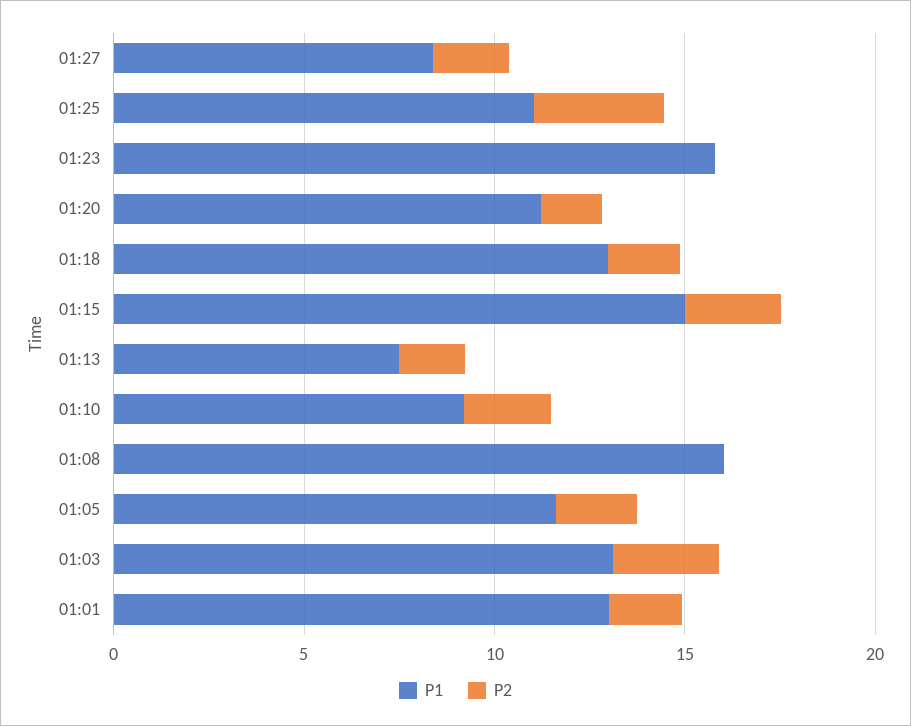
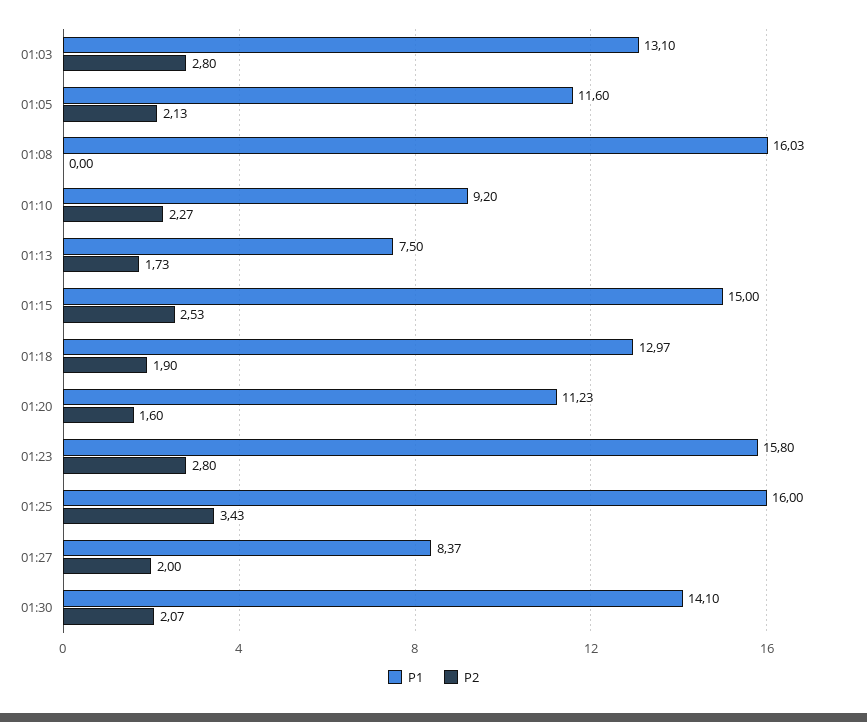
P1, 01:25: 11 -> 16
P2, 01:23: 0 -> 2.8
P1, 01:01: 13 -> none
P2, 01:01: 2 -> none
P1, 01:30: none -> 14.1
P2, 01:30: none -> 2.07

